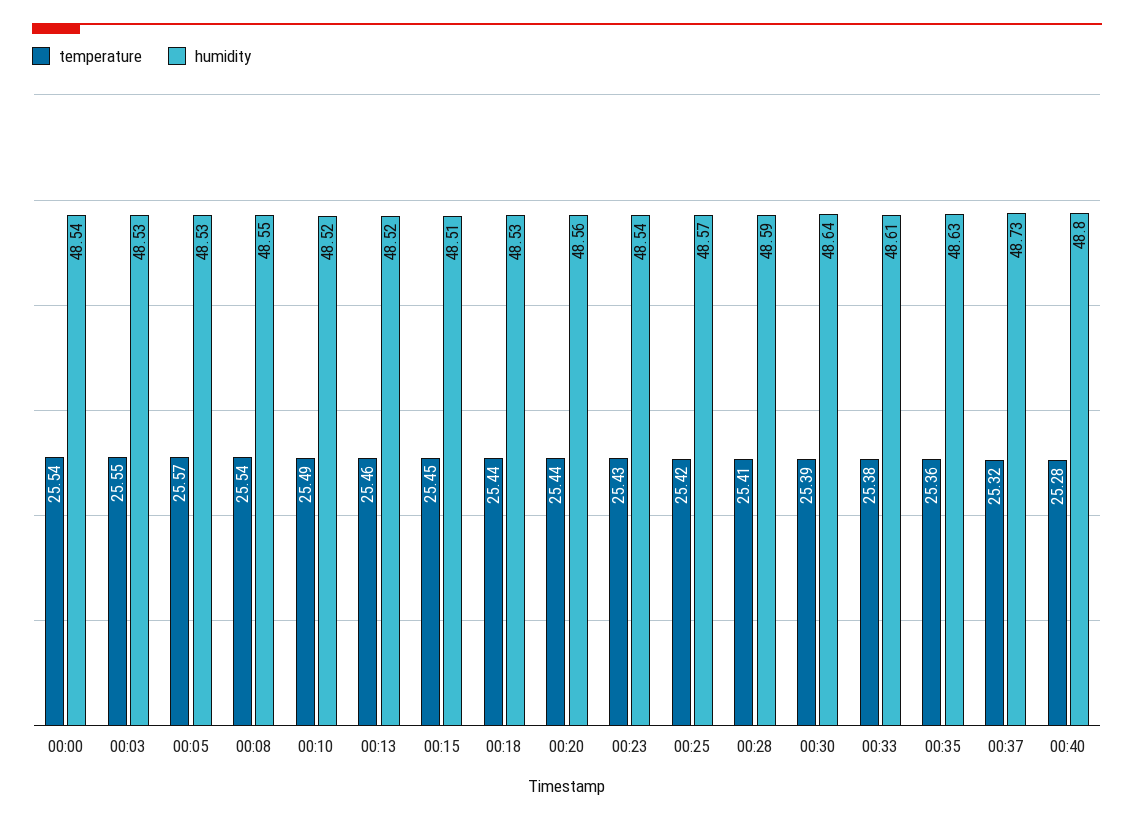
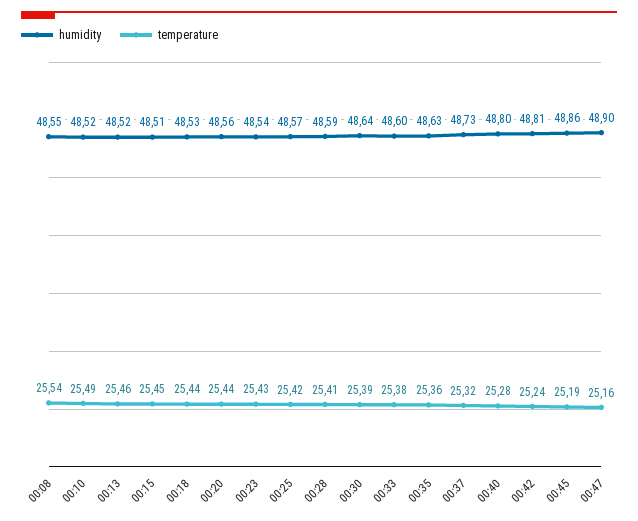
temperature, 00:00: 25.54 -> none
humidity, 00:00: 48.54 -> none
temperature, 00:03: 25.55 -> none
humidity, 00:03: 48.53 -> none
temperature, 00:05: 25.57 -> none
humidity, 00:05: 48.53 -> none
humidity, 00:33: 48.61 -> 48.6
humidity, 00:42: none -> 48.81
temperature, 00:42: none -> 25.24
humidity, 00:45: none -> 48.86
temperature, 00:45: none -> 25.19
humidity, 00:47: none -> 48.9
temperature, 00:47: none -> 25.16

